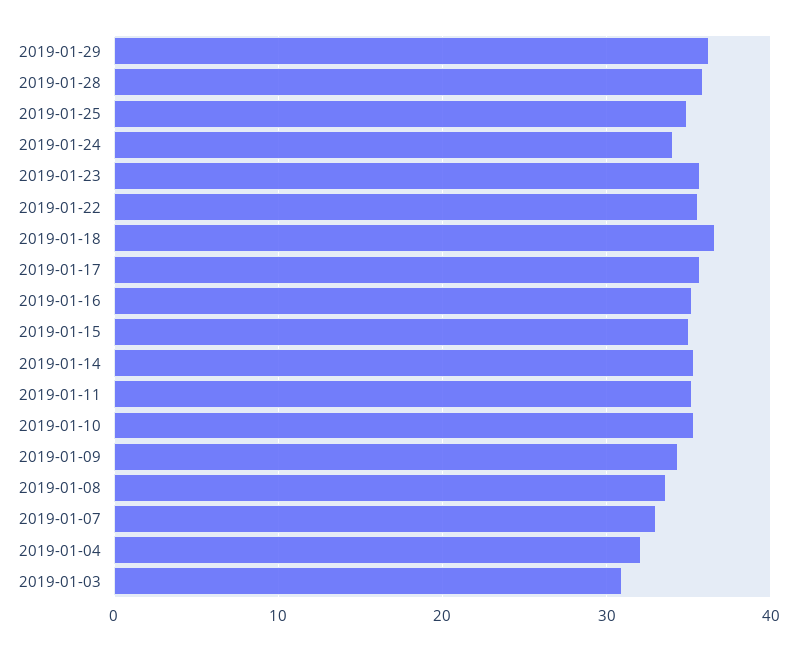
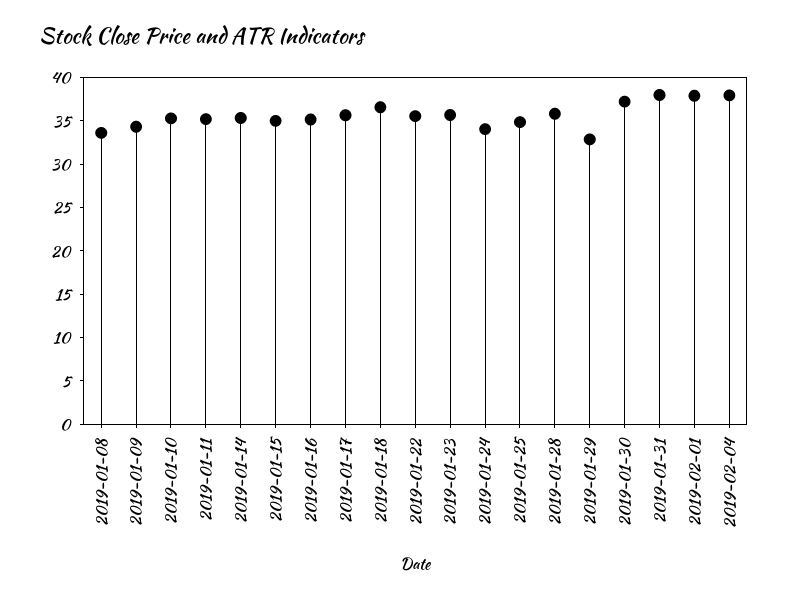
2019-01-29: 36 -> 33
2019-01-07: 33 -> none
2019-01-04: 32 -> none
2019-01-03: 31 -> none
2019-01-30: none -> 37
2019-01-31: none -> 38
2019-02-01: none -> 38
2019-02-04: none -> 38

